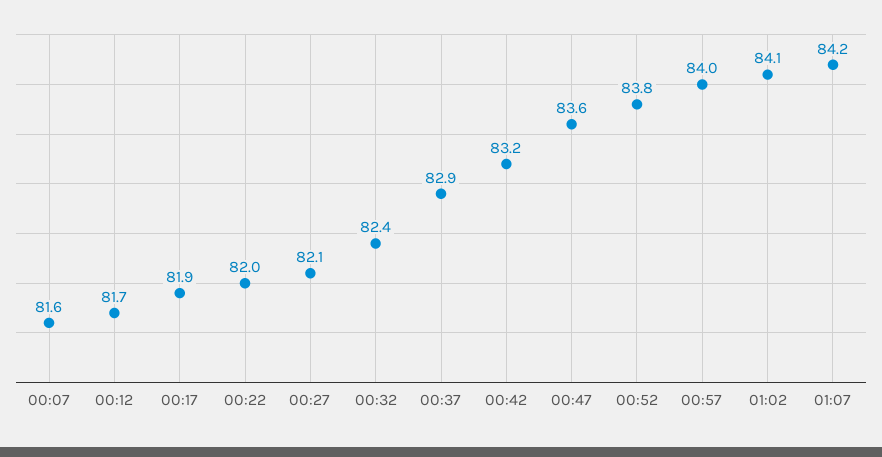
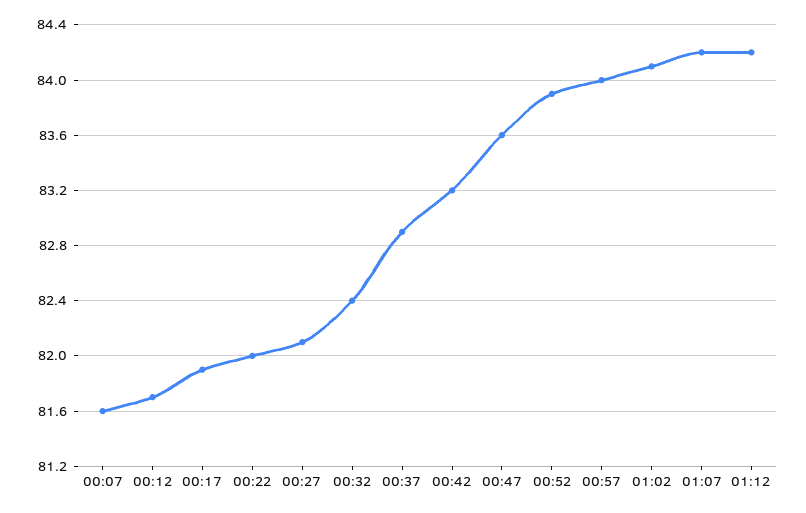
00:52: 83.8 -> 83.9
01:12: none -> 84.2

